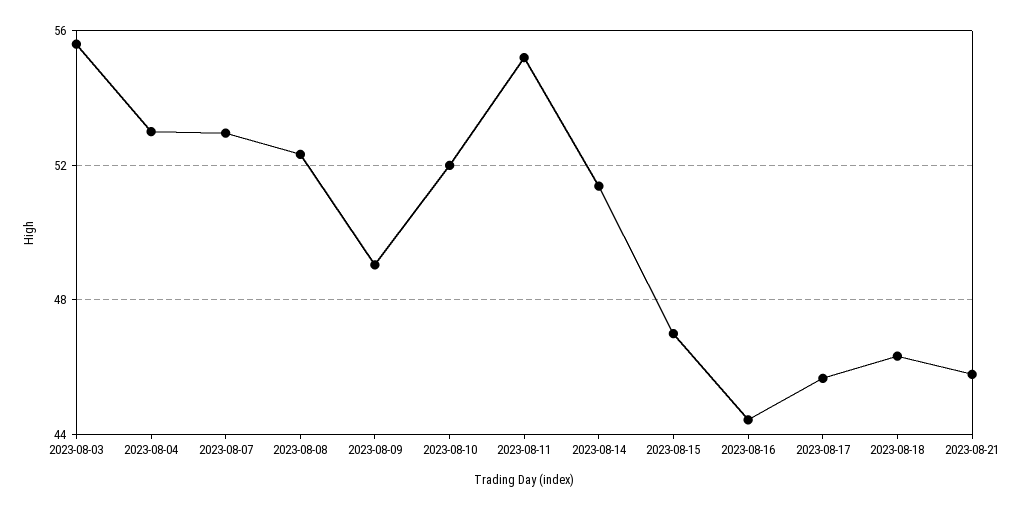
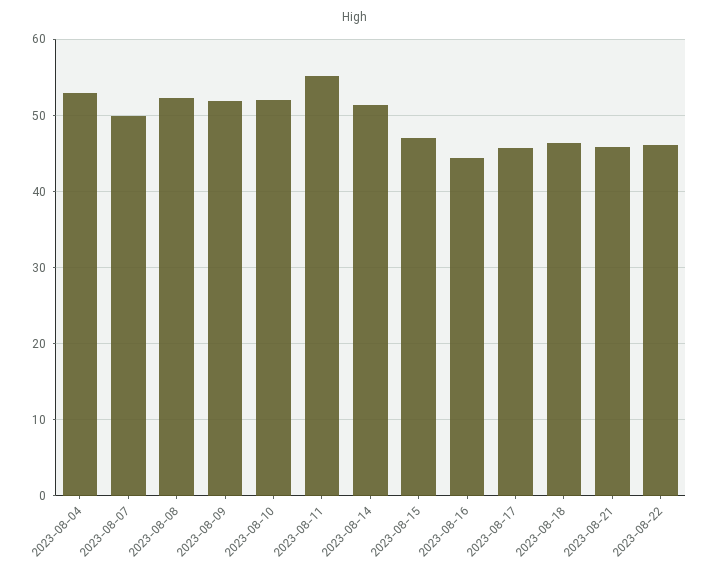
2023-08-03: 55.5 -> none
2023-08-07: 53 -> 50
2023-08-09: 49 -> 52
2023-08-22: none -> 46

